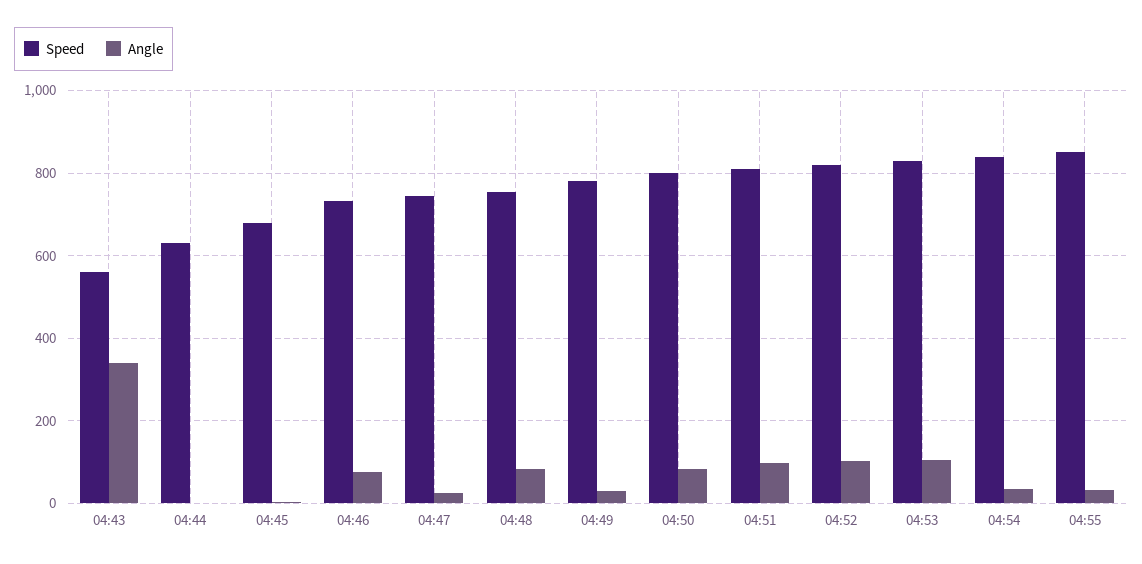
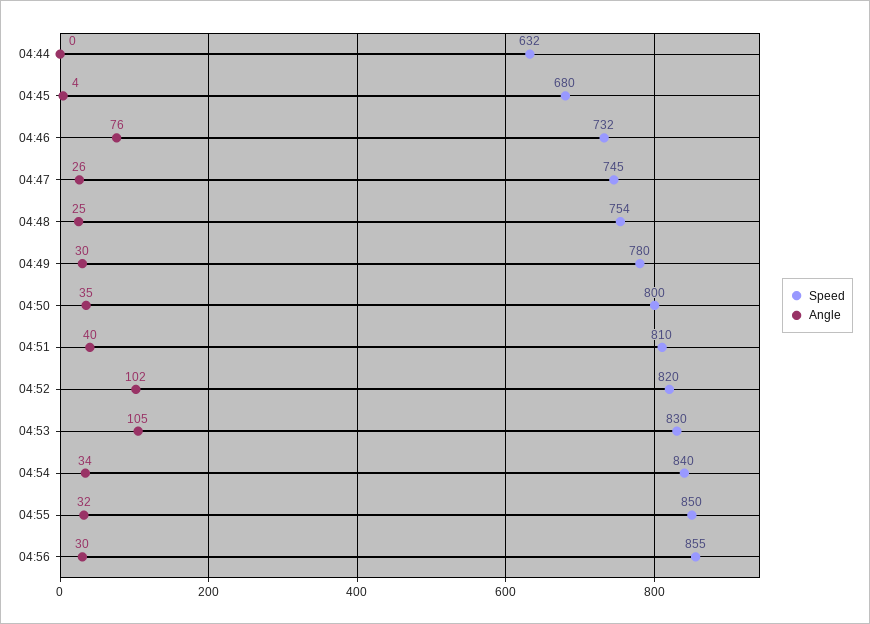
Speed, 04:43: 560 -> none
Angle, 04:43: 340 -> none
Angle, 04:48: 80 -> 25
Angle, 04:50: 80 -> 35
Angle, 04:51: 100 -> 40
Speed, 04:56: none -> 855
Angle, 04:56: none -> 30

